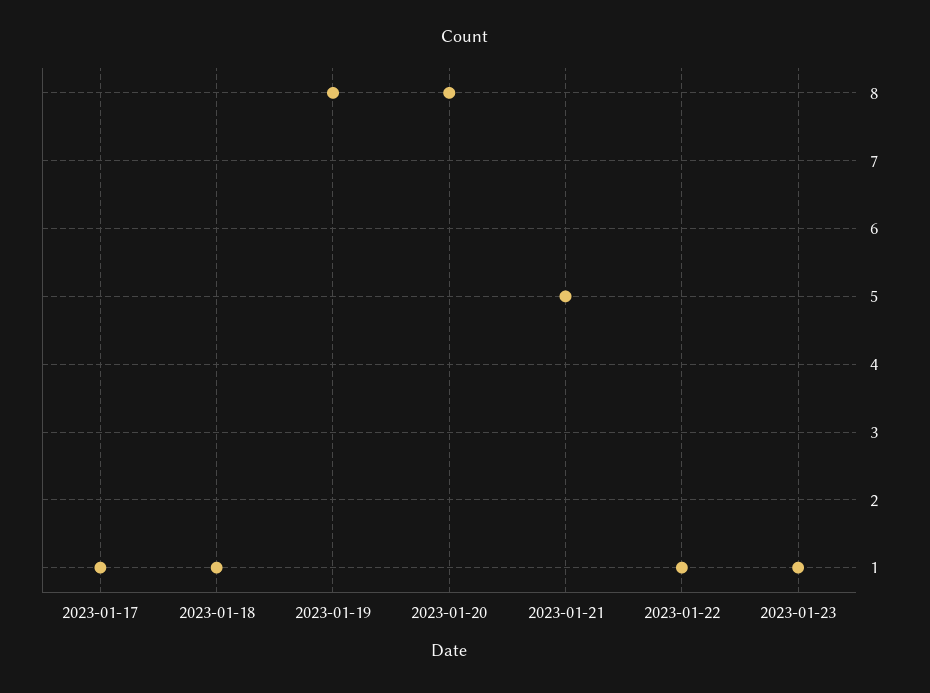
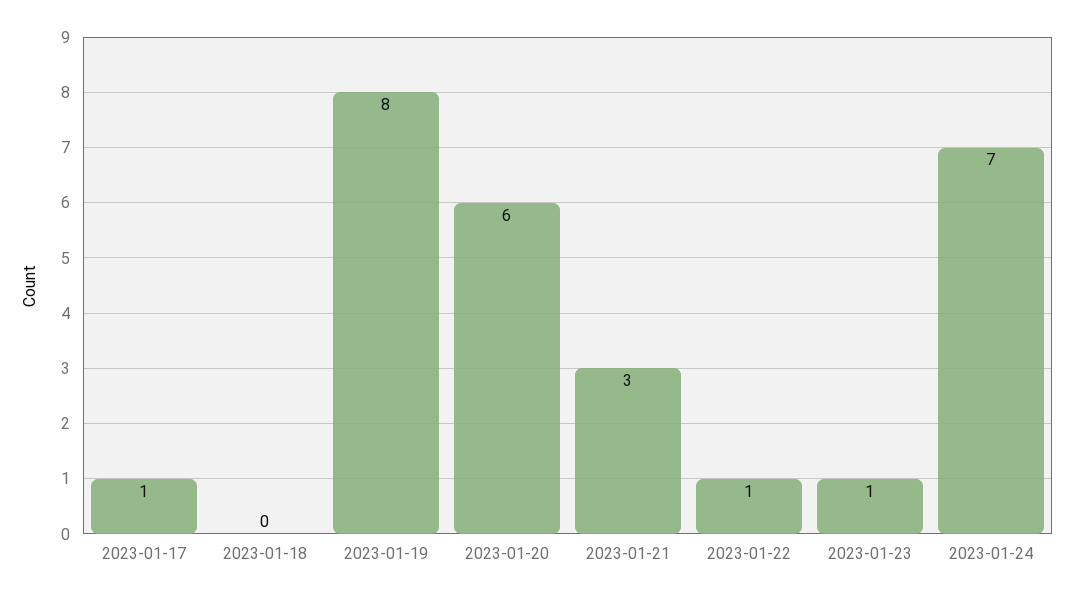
2023-01-18: 1 -> 0
2023-01-20: 8 -> 6
2023-01-21: 5 -> 3
2023-01-24: none -> 7

